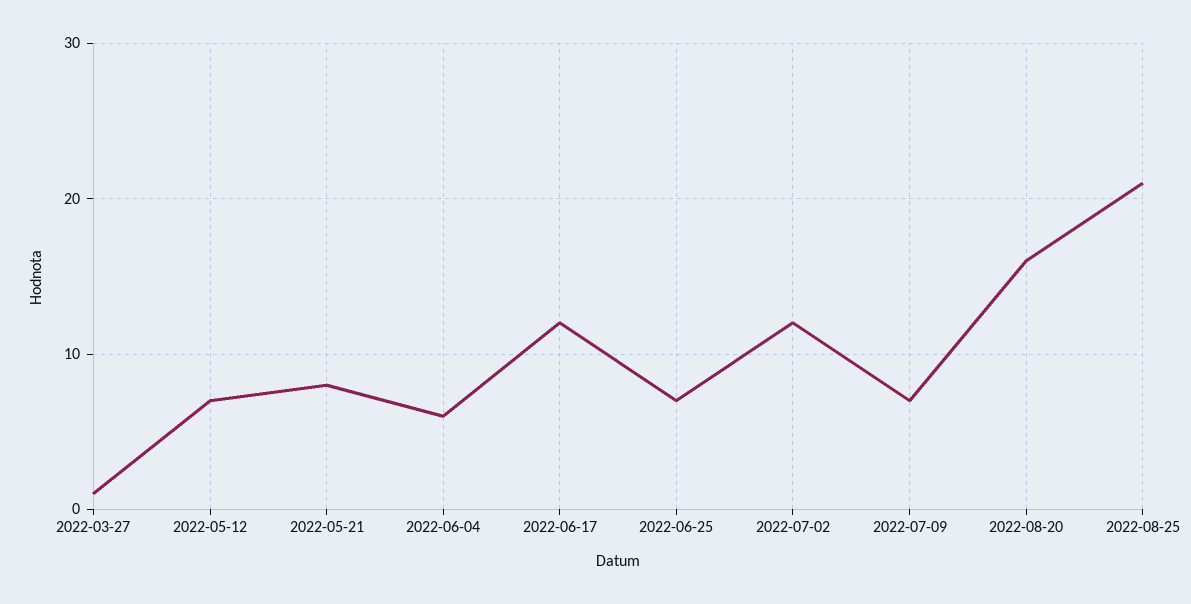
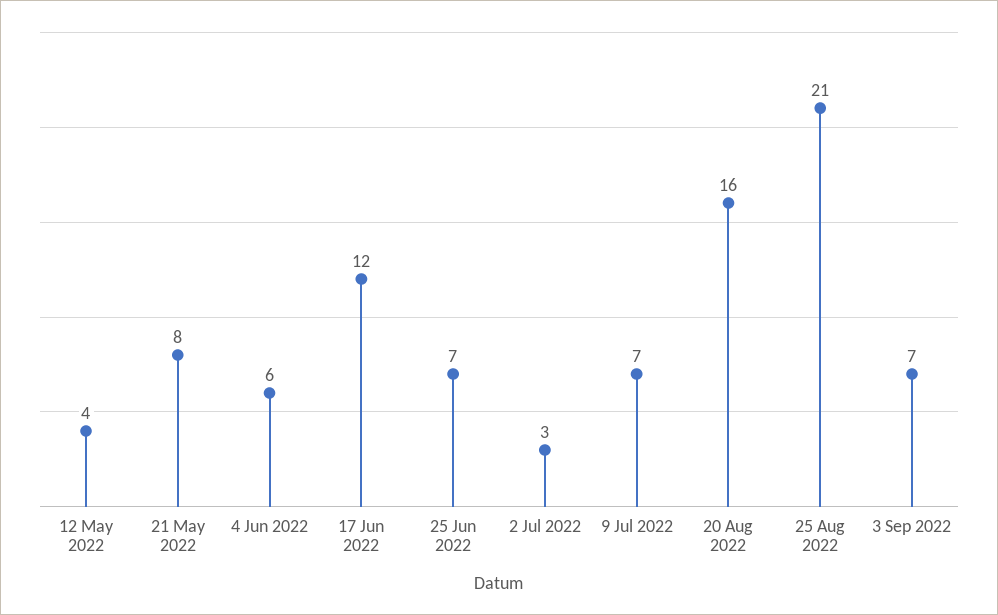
2022-03-27: 1 -> none
2022-05-12: 7 -> 4
2022-07-02: 12 -> 3
3 Sep 2022: none -> 7

